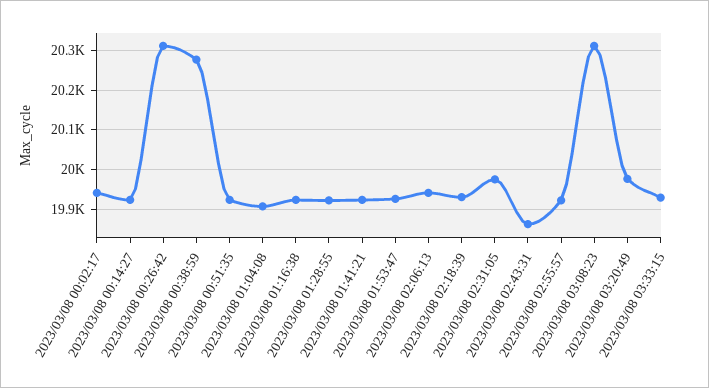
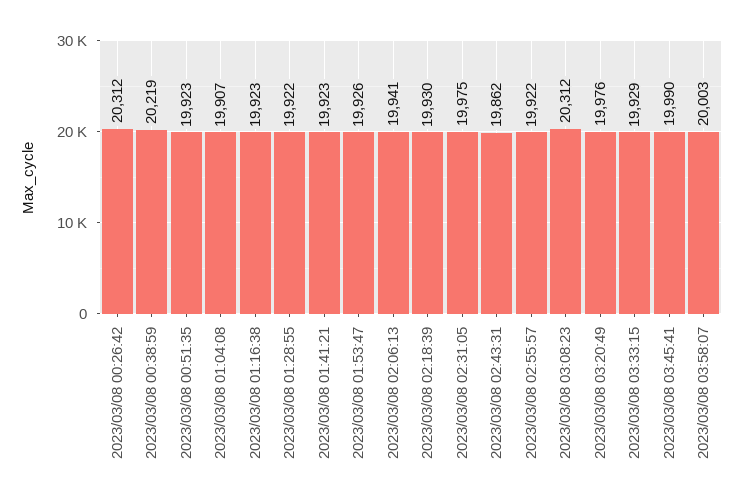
2023/03/08 00:02:17: 19940 -> none
2023/03/08 00:14:27: 19920 -> none
2023/03/08 00:38:59: 20280 -> 20219
2023/03/08 03:45:41: none -> 19990
2023/03/08 03:58:07: none -> 20003

